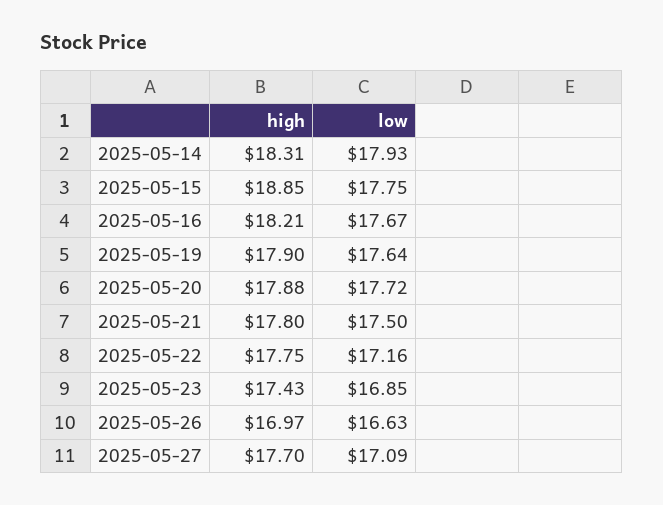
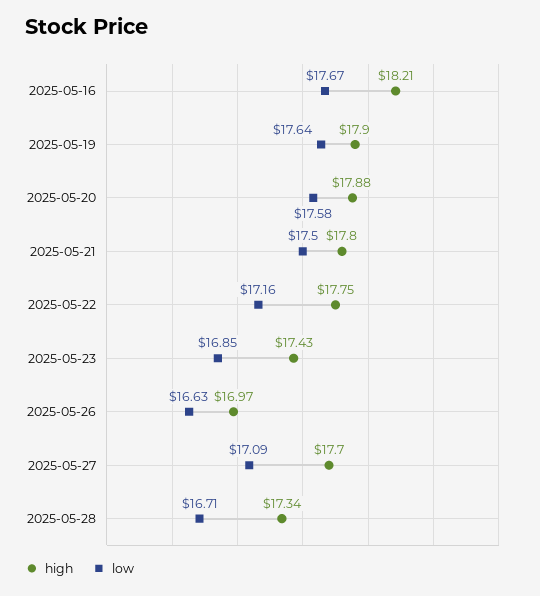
high, 2025-05-14: 18.31 -> none
low, 2025-05-14: 17.93 -> none
high, 2025-05-15: 18.85 -> none
low, 2025-05-15: 17.75 -> none
low, 2025-05-20: 17.72 -> 17.58
high, 2025-05-28: none -> 17.34
low, 2025-05-28: none -> 16.71

